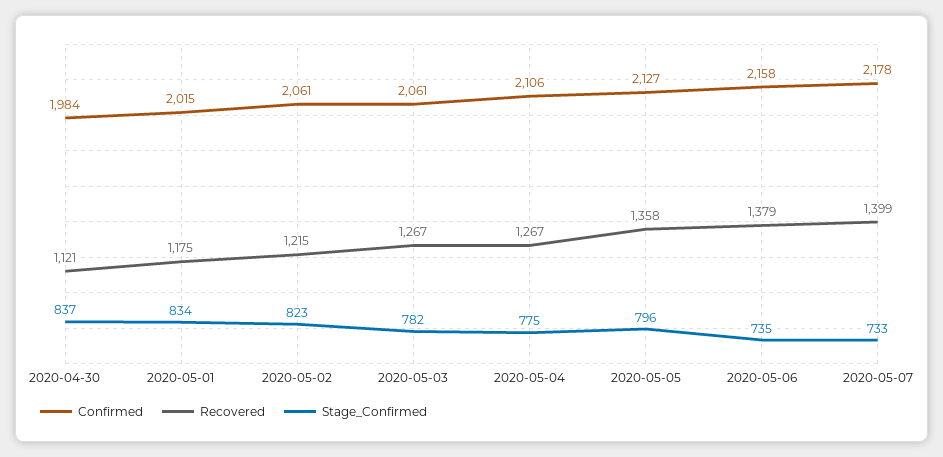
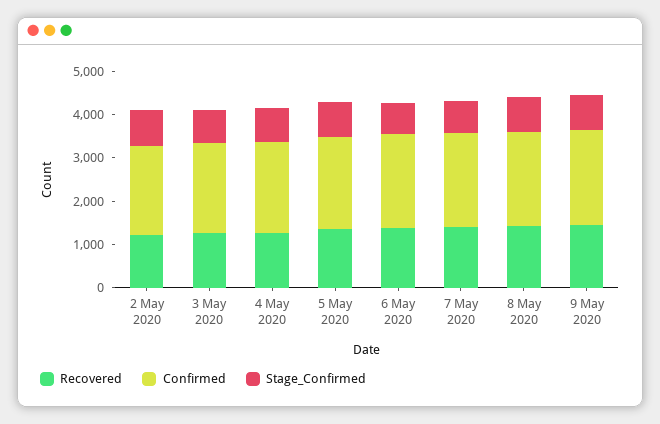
Confirmed, 2020-04-30: 1984 -> none
Recovered, 2020-04-30: 1121 -> none
Stage_Confirmed, 2020-04-30: 837 -> none
Confirmed, 2020-05-01: 2015 -> none
Recovered, 2020-05-01: 1175 -> none
Stage_Confirmed, 2020-05-01: 834 -> none
Recovered, 8 May 2020: none -> 1400
Confirmed, 8 May 2020: none -> 2200
Stage_Confirmed, 8 May 2020: none -> 800
Recovered, 9 May 2020: none -> 1400
Confirmed, 9 May 2020: none -> 2200
Stage_Confirmed, 9 May 2020: none -> 800

